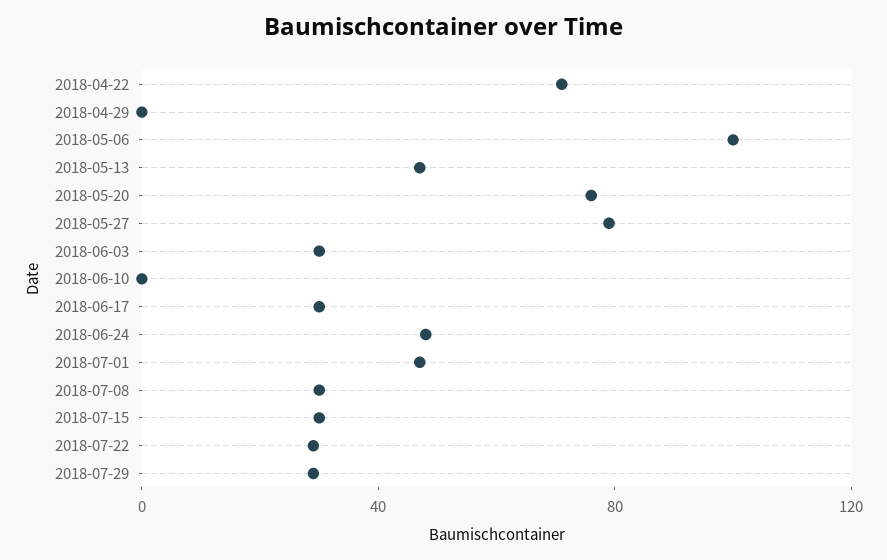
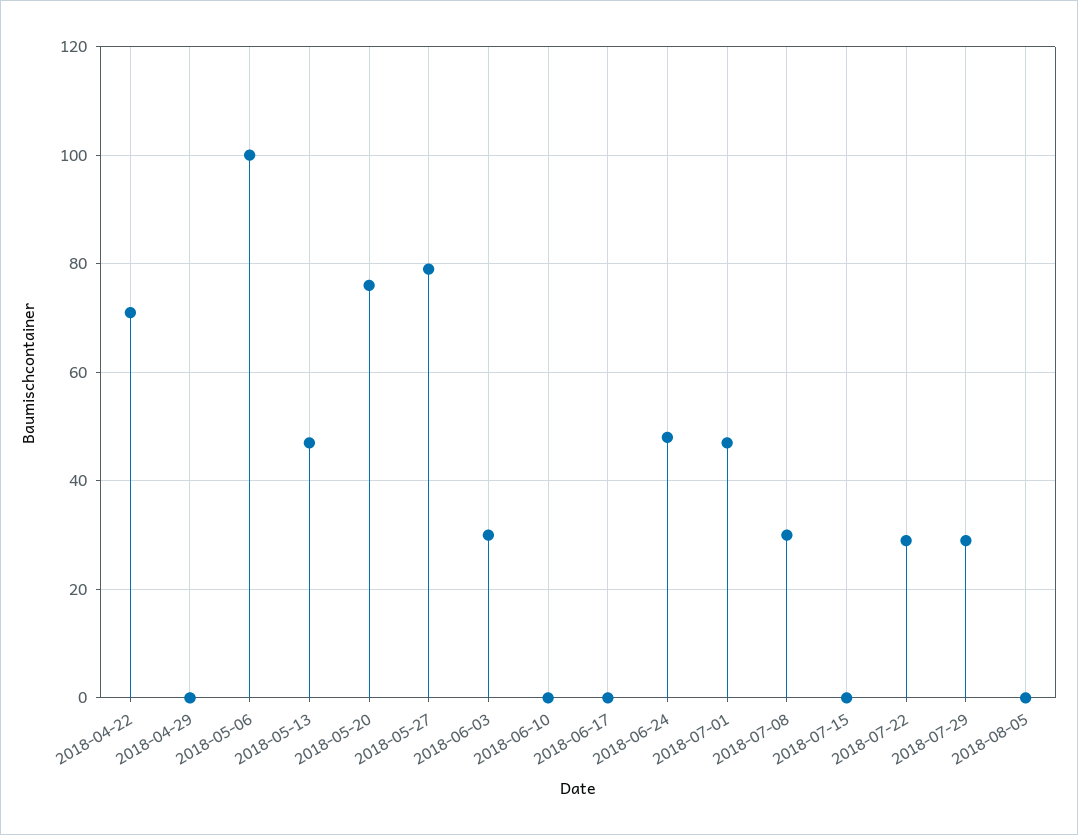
2018-06-17: 30 -> 0
2018-07-15: 30 -> 0
2018-08-05: none -> 0

